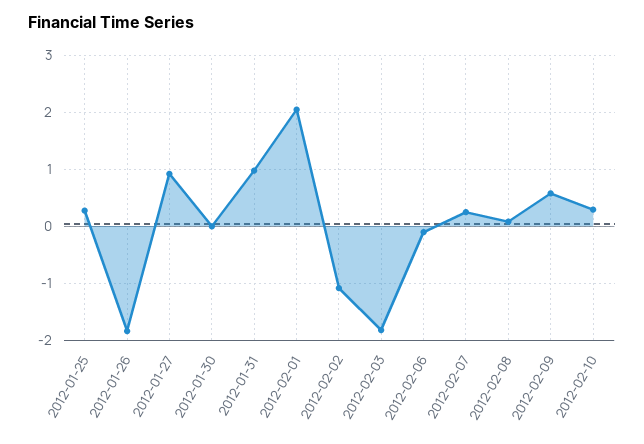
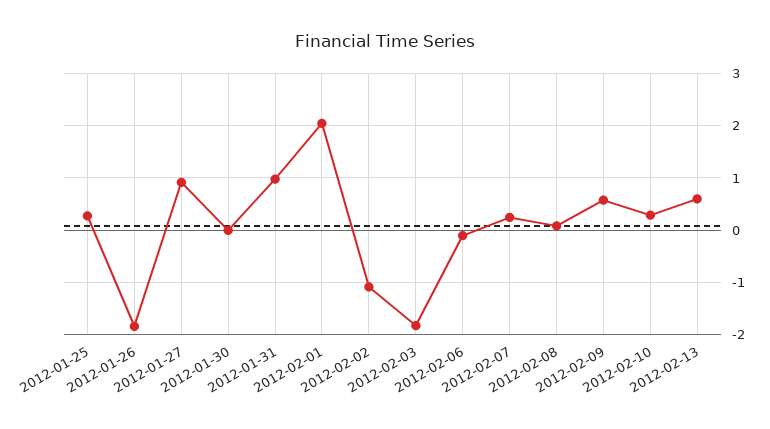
2012-02-13: none -> 0.6

